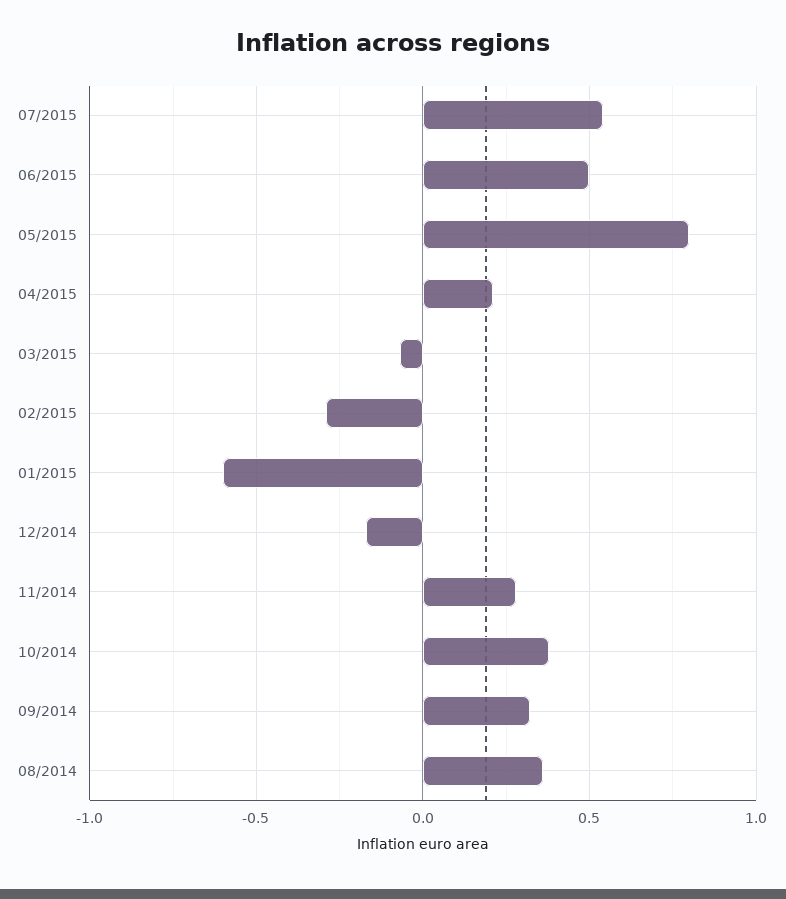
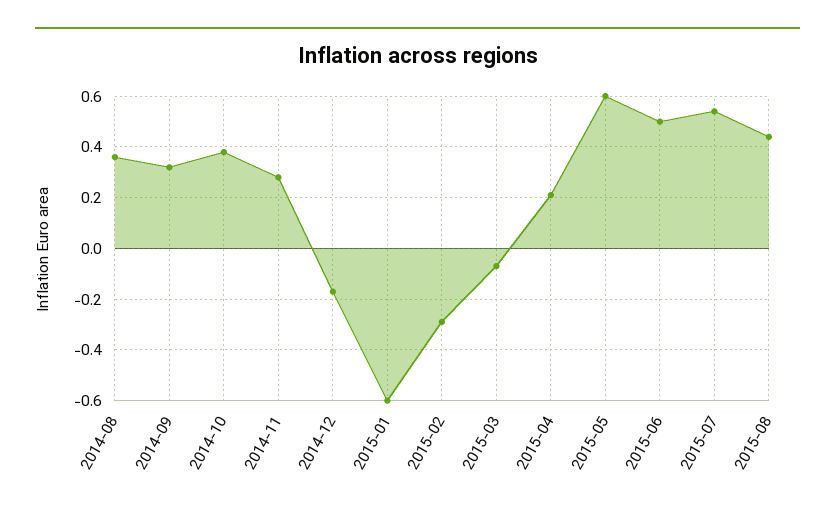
05/2015: 0.8 -> 0.6
2015-08: none -> 0.45

